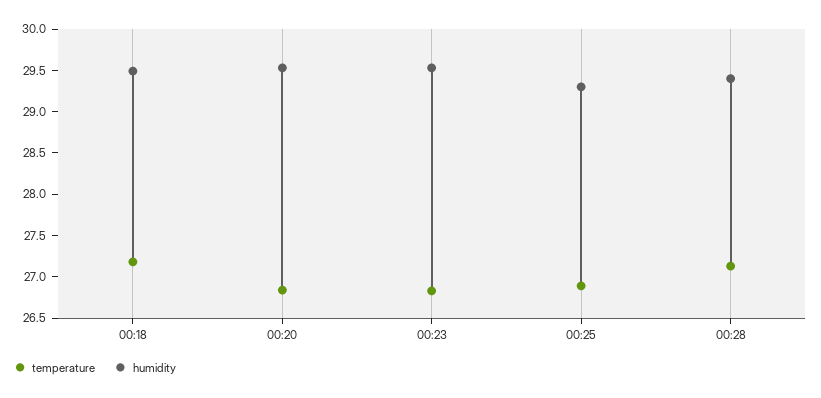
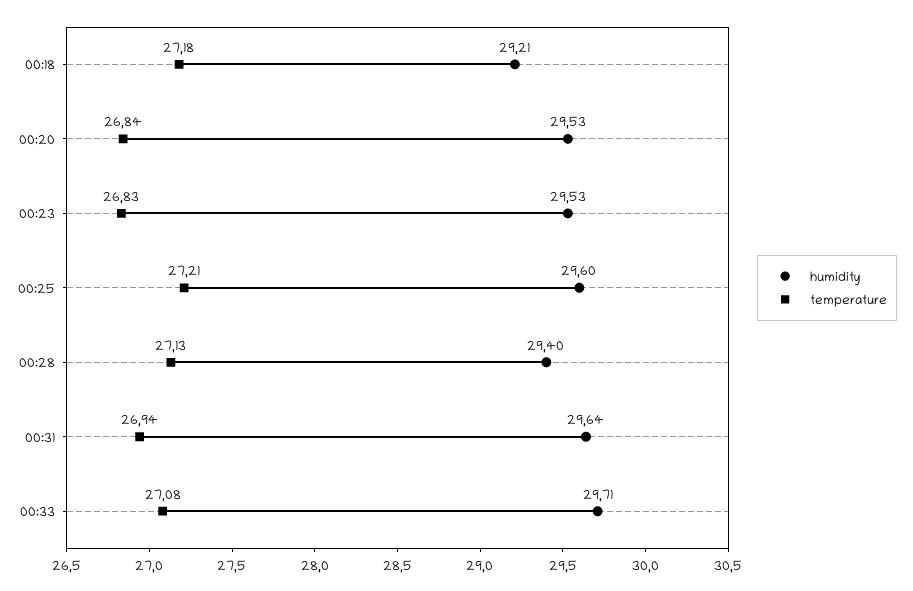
humidity, 00:18: 29.5 -> 29.21
temperature, 00:25: 26.9 -> 27.21
humidity, 00:25: 29.3 -> 29.6
humidity, 00:31: none -> 29.64
temperature, 00:31: none -> 26.94
humidity, 00:33: none -> 29.71
temperature, 00:33: none -> 27.08

